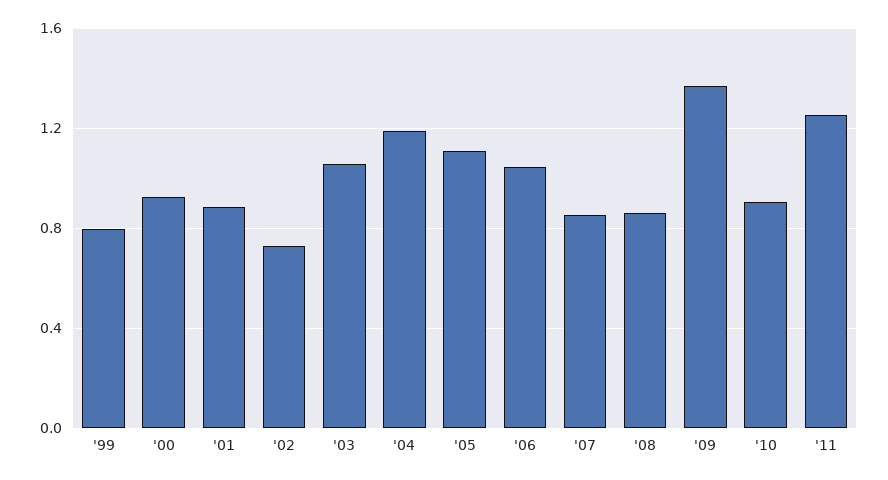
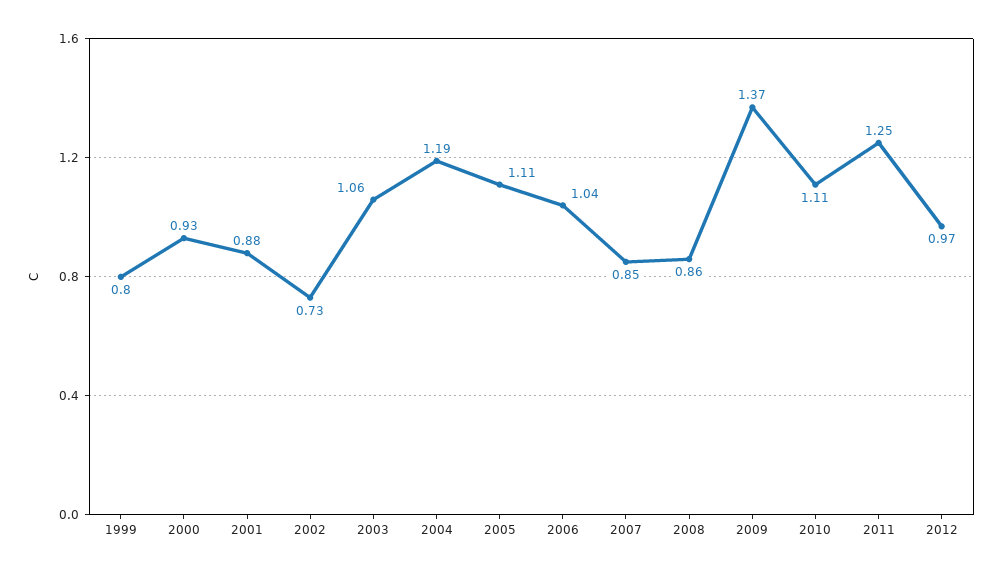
'10: 0.9 -> 1.11
2012: none -> 0.97

